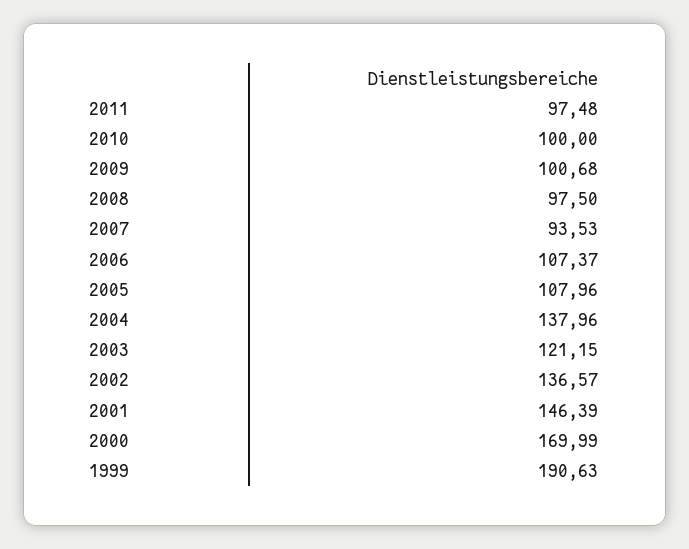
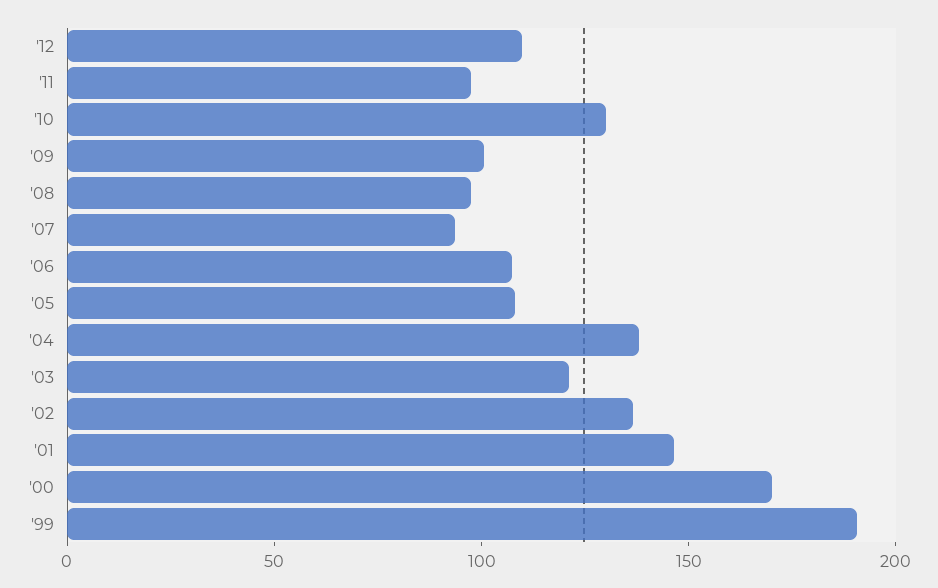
2010: 100 -> 130
'12: none -> 110

